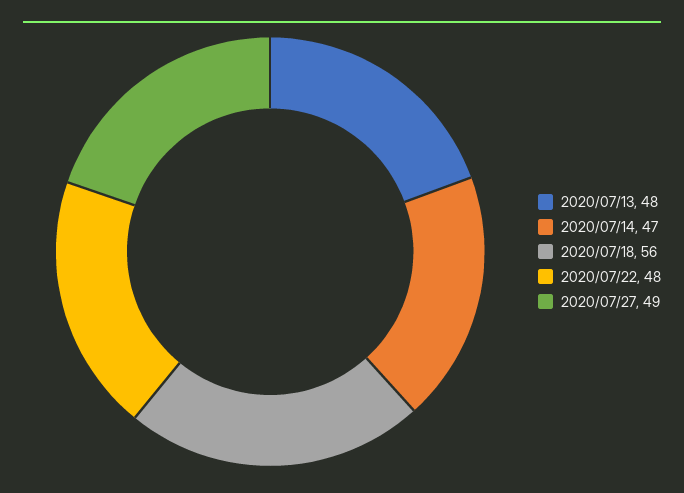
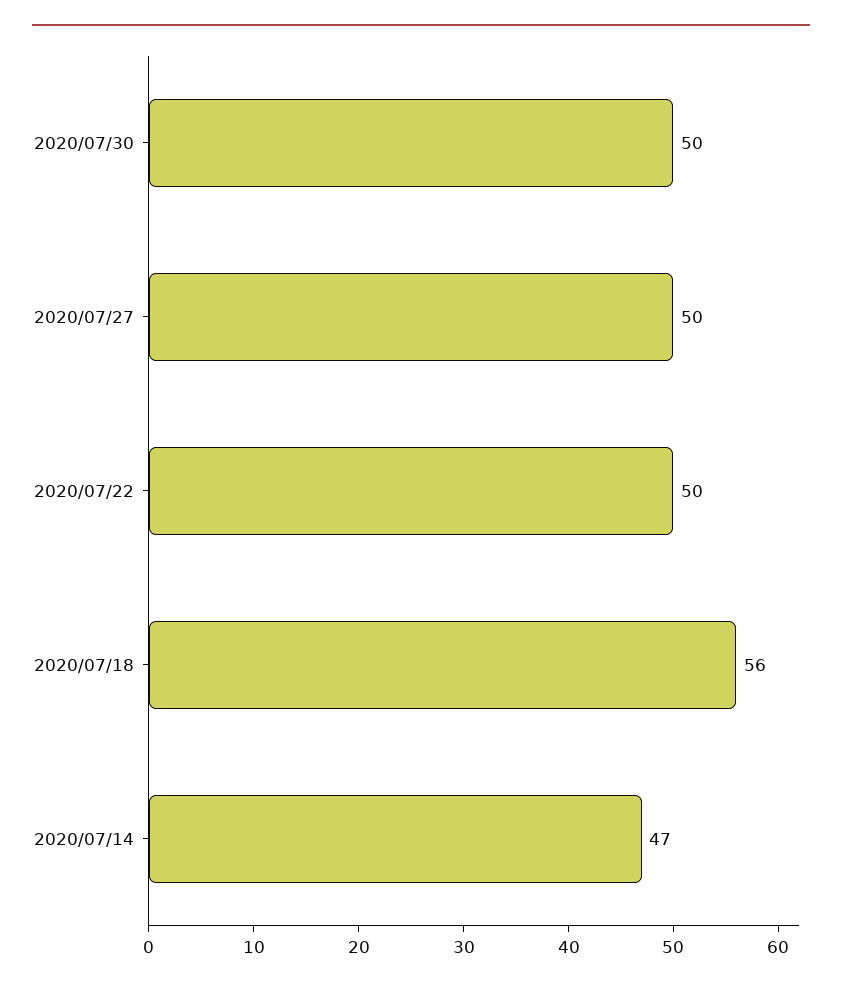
2020/07/13: 48 -> none
2020/07/22: 48 -> 50
2020/07/27: 49 -> 50
2020/07/30: none -> 50

